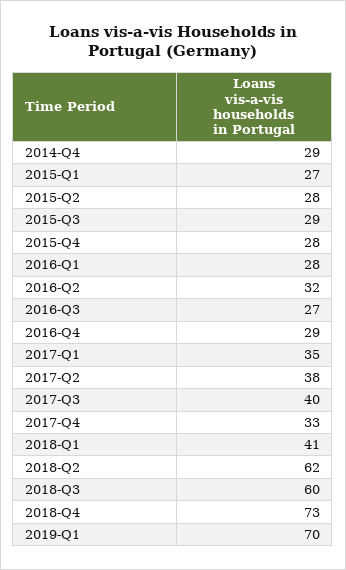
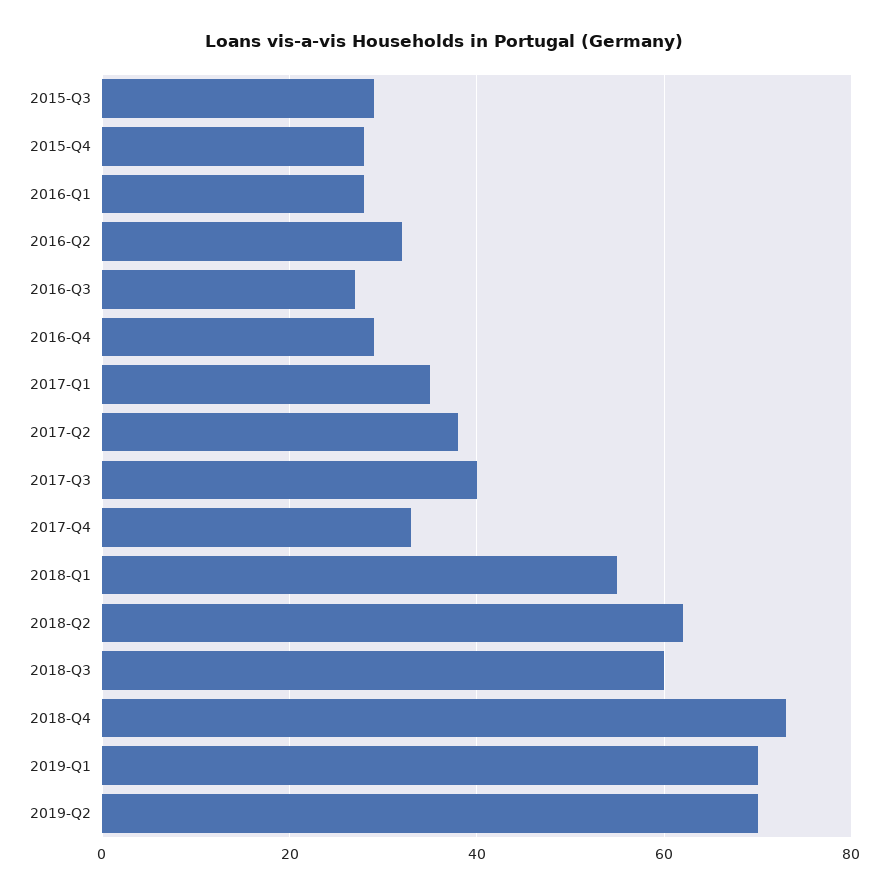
2014-Q4: 29 -> none
2015-Q1: 27 -> none
2015-Q2: 28 -> none
2018-Q1: 41 -> 55
2019-Q2: none -> 70

